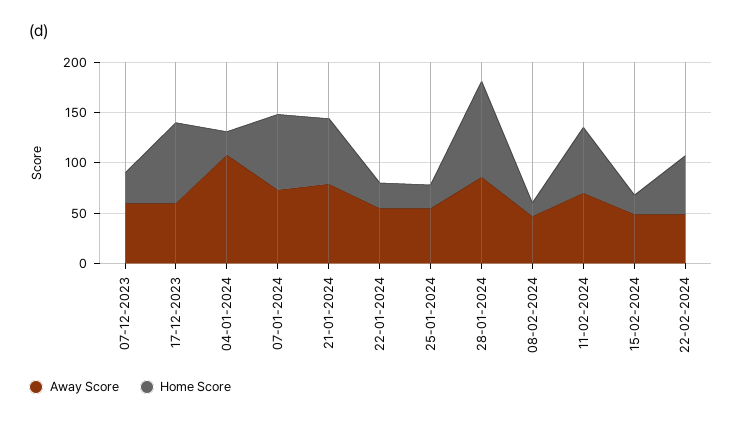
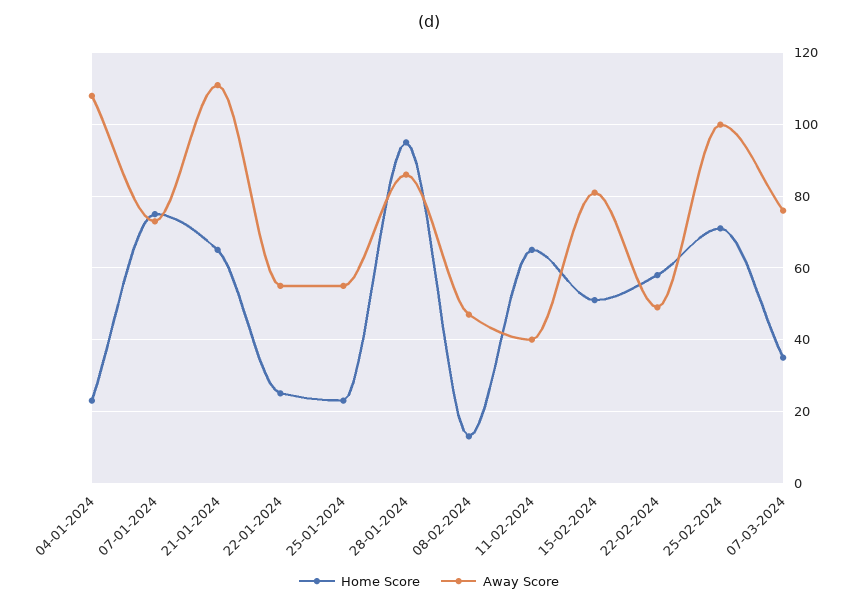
Away Score, 07-12-2023: 60 -> none
Home Score, 07-12-2023: 30 -> none
Away Score, 17-12-2023: 60 -> none
Home Score, 17-12-2023: 80 -> none
Away Score, 21-01-2024: 80 -> 110
Away Score, 11-02-2024: 70 -> 40
Away Score, 15-02-2024: 50 -> 80
Home Score, 15-02-2024: 20 -> 50
Home Score, 25-02-2024: none -> 70
Away Score, 25-02-2024: none -> 100
Home Score, 07-03-2024: none -> 35
Away Score, 07-03-2024: none -> 75

